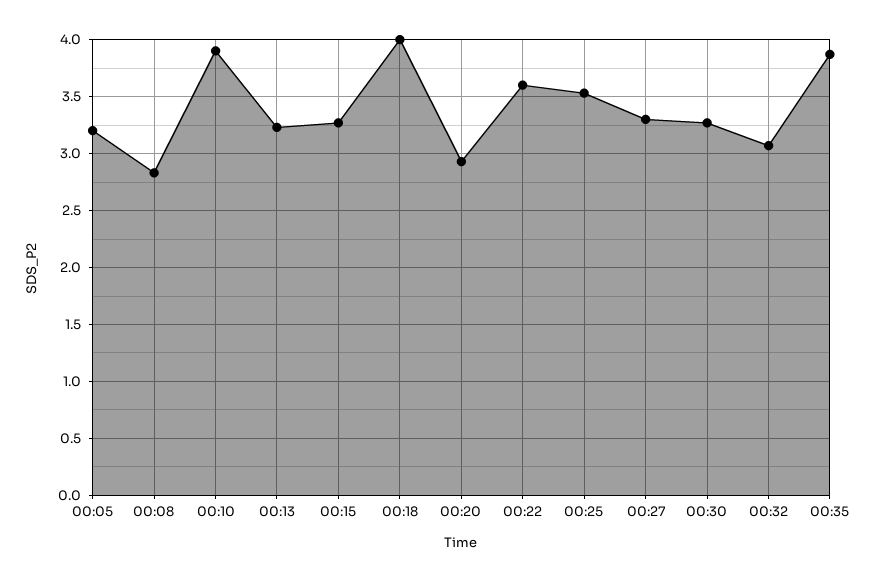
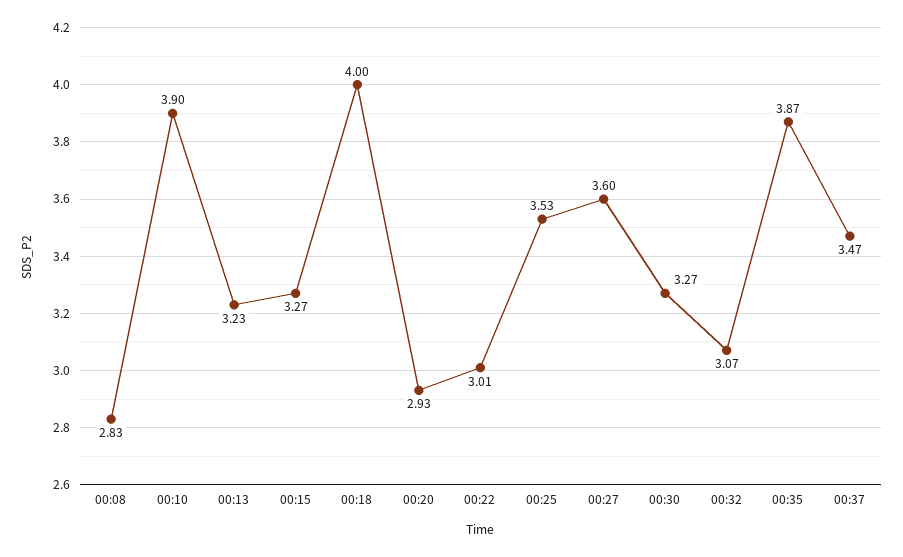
00:05: 3.2 -> none
00:22: 3.6 -> 3.01
00:27: 3.3 -> 3.6
00:37: none -> 3.47

